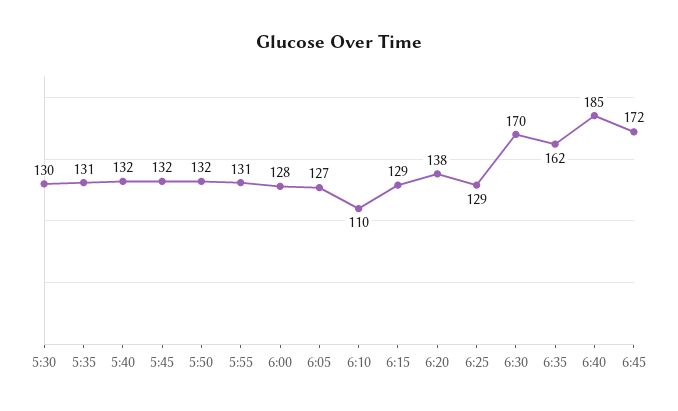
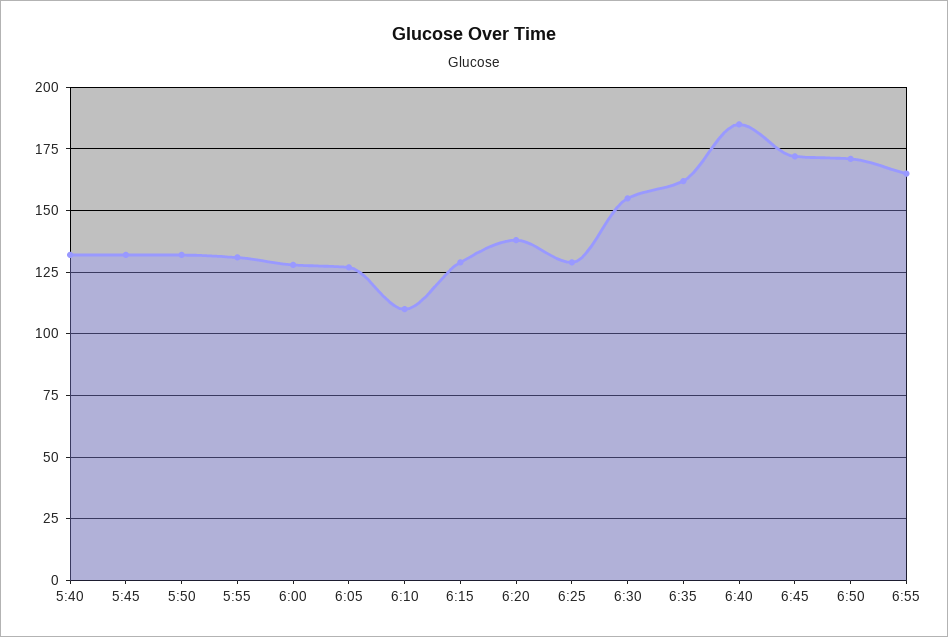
5:30: 130 -> none
5:35: 131 -> none
6:30: 170 -> 155
6:50: none -> 170
6:55: none -> 165

